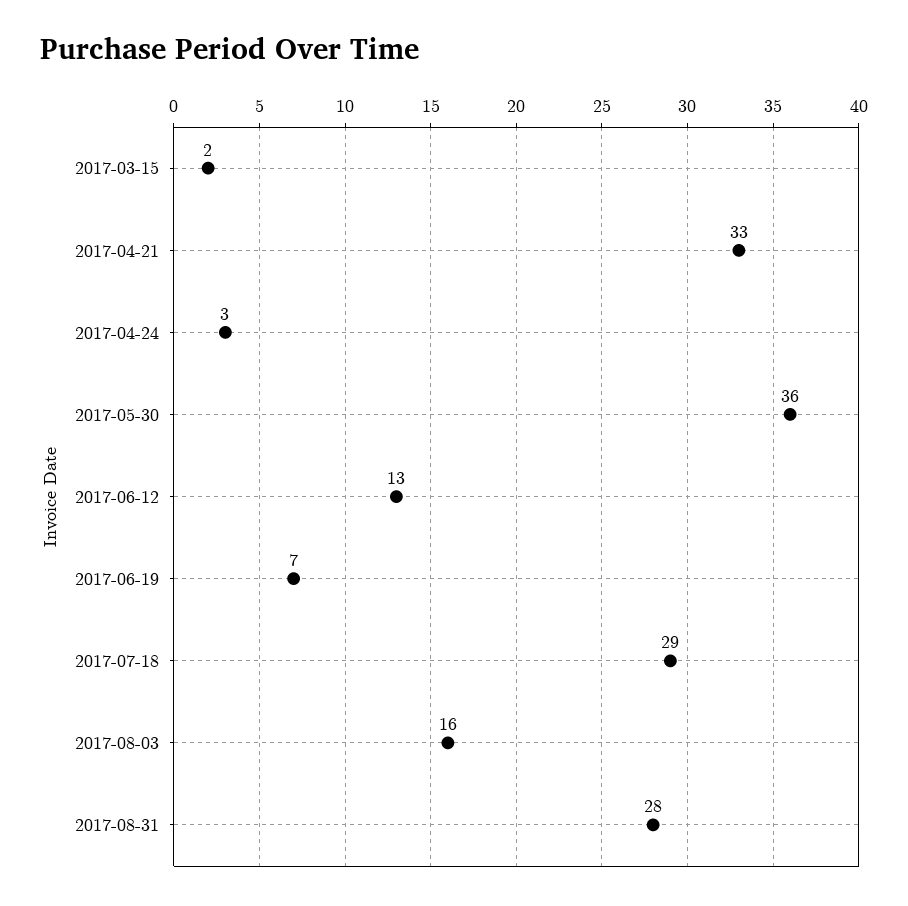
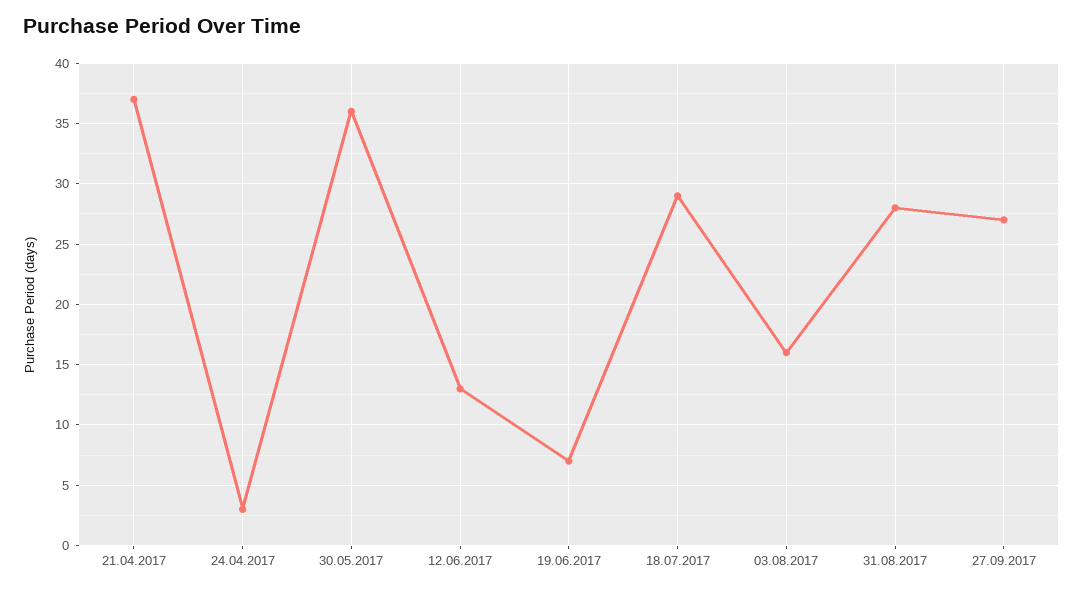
2017-03-15: 2 -> none
2017-04-21: 33 -> 37
27.09.2017: none -> 27

